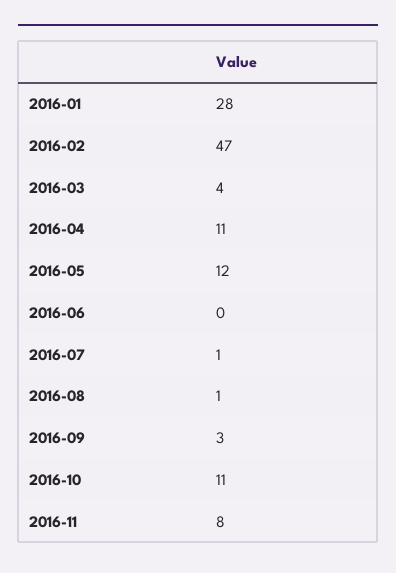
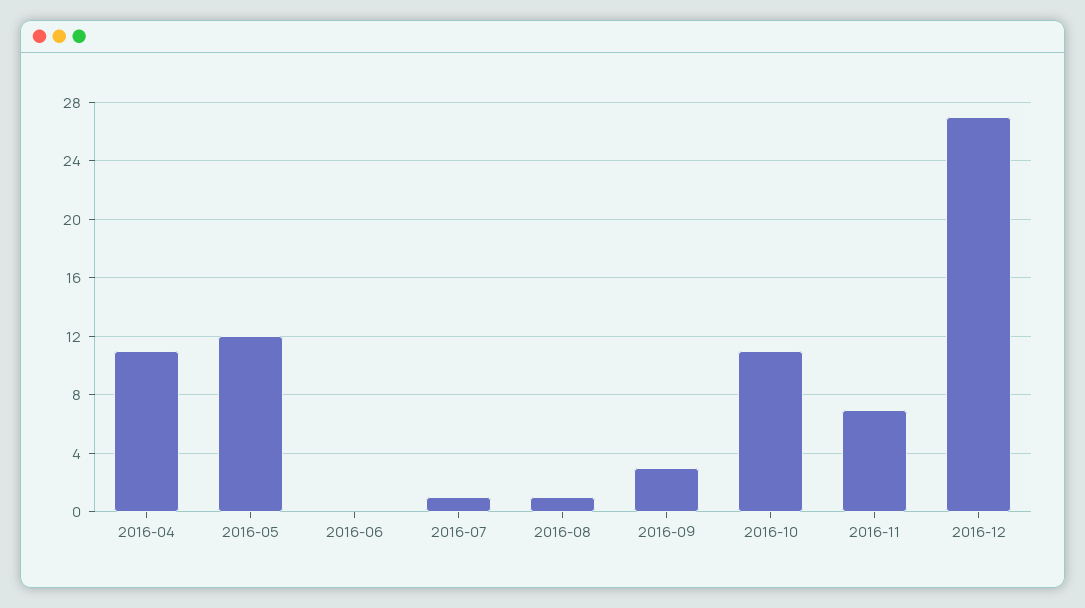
2016-01: 28 -> none
2016-02: 47 -> none
2016-03: 4 -> none
2016-11: 8 -> 7
2016-12: none -> 27

